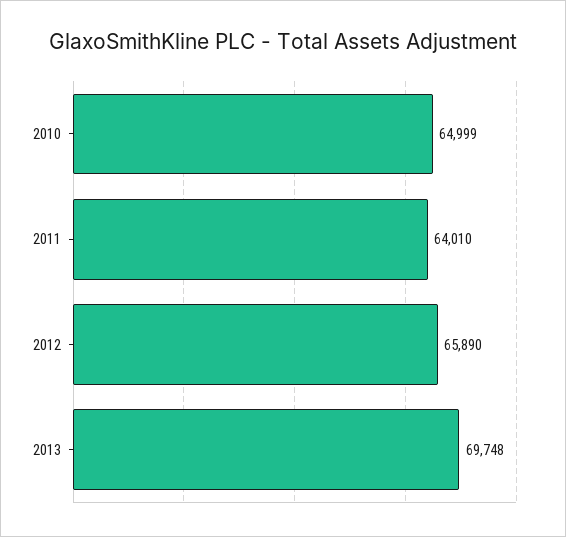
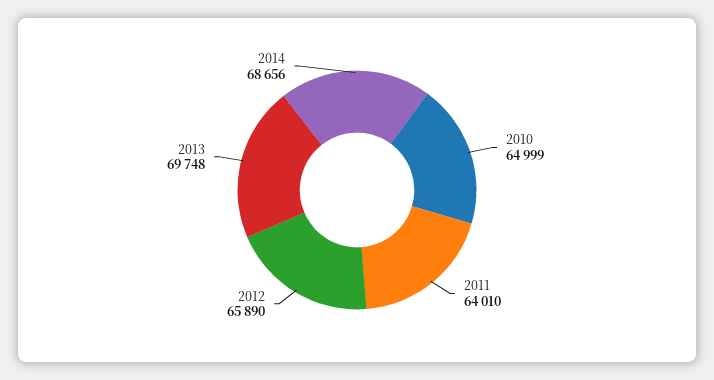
2014: none -> 68656

